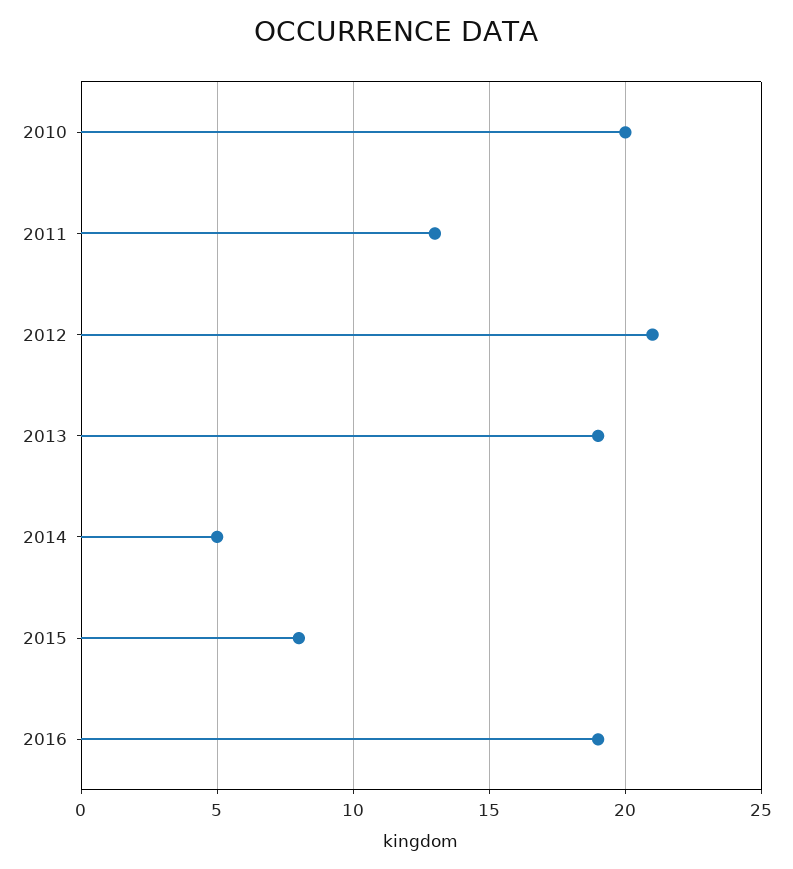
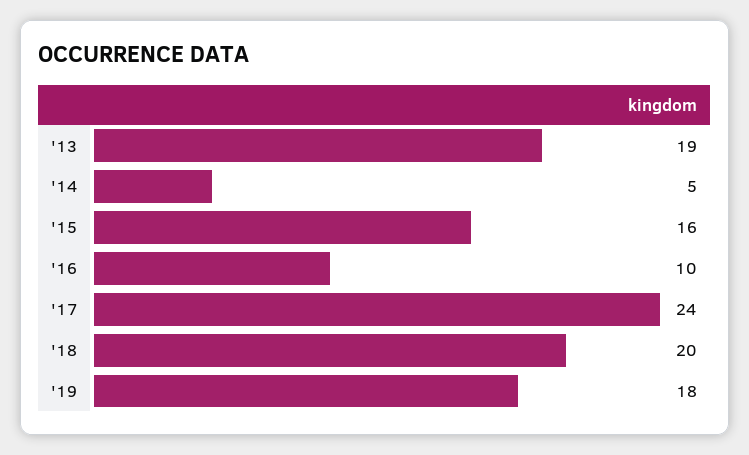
2010: 20 -> none
2011: 13 -> none
2012: 21 -> none
2015: 8 -> 16
2016: 19 -> 10
'17: none -> 24
'18: none -> 20
'19: none -> 18

